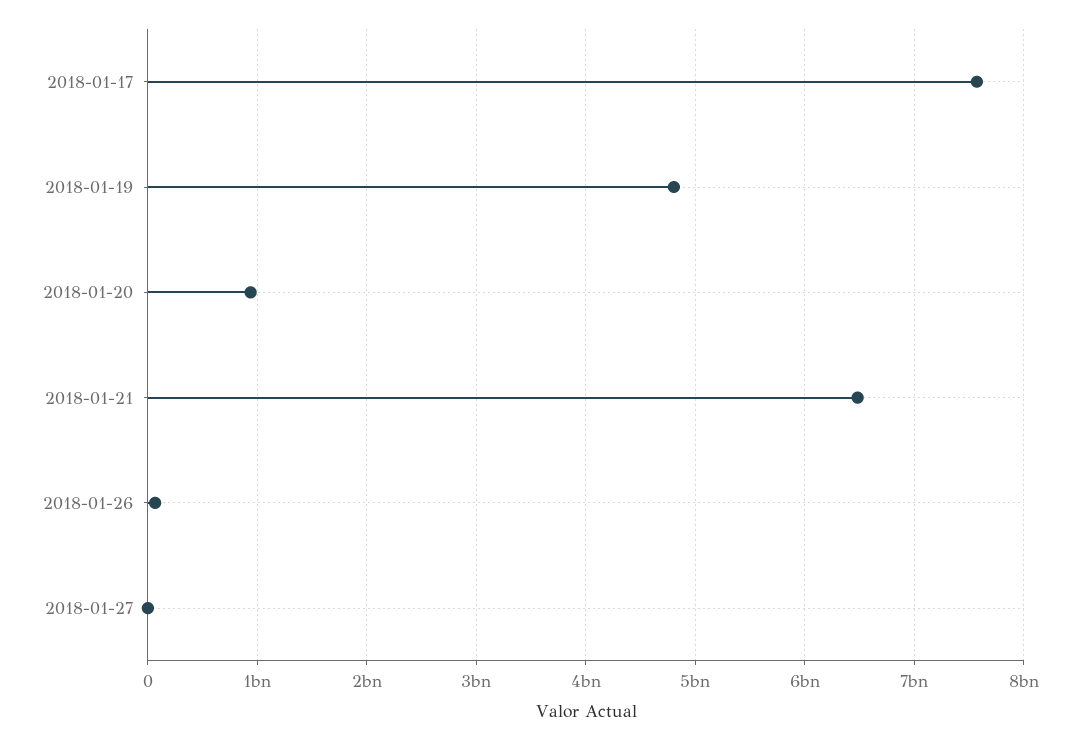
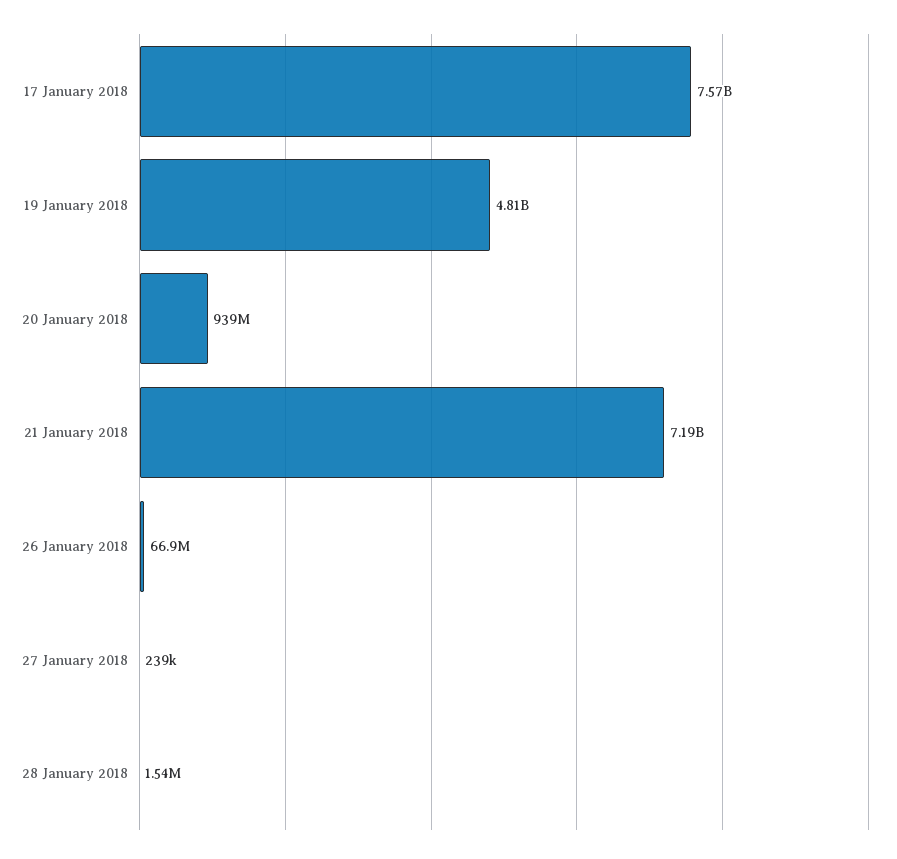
2018-01-21: 6500000000 -> 7190000000
28 January 2018: none -> 1540000

